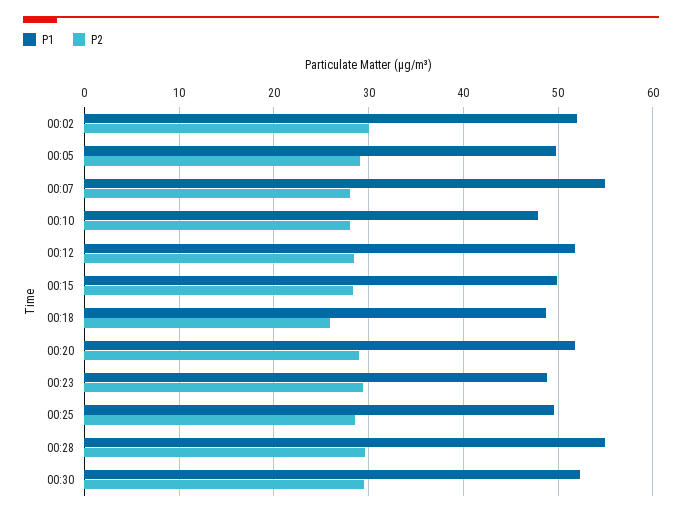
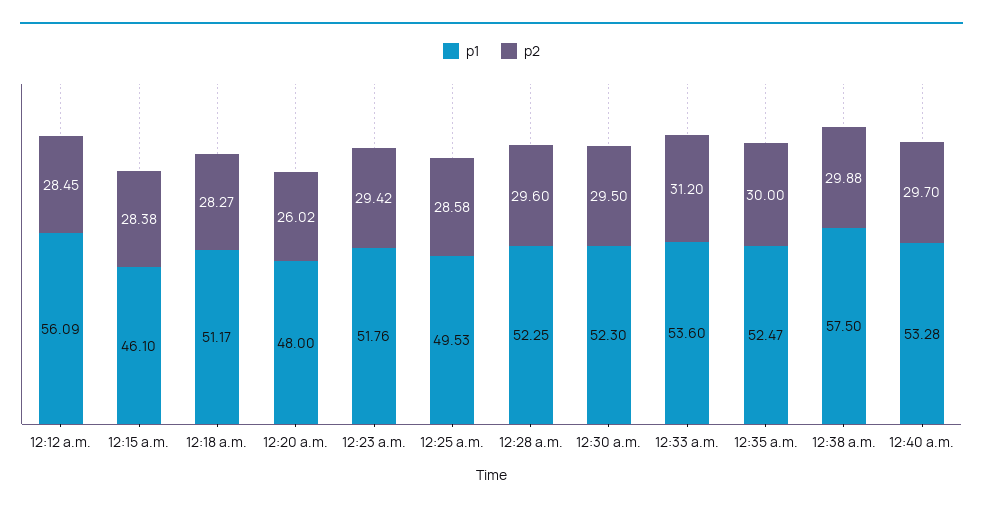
P1, 00:02: 52 -> none
P2, 00:02: 30 -> none
P1, 00:05: 50 -> none
P2, 00:05: 29 -> none
P1, 00:07: 55 -> none
P2, 00:07: 28 -> none
P1, 00:10: 48 -> none
P2, 00:10: 28 -> none
P1, 00:12: 52 -> 56.09
P1, 00:15: 50 -> 46.1
P1, 00:18: 49 -> 51.17
P2, 00:18: 26 -> 28.27
P1, 00:20: 52 -> 48
P2, 00:20: 29 -> 26.02
P1, 00:23: 49 -> 51.76
P1, 00:28: 55 -> 52.25
P1, 12:33 a.m.: none -> 53.6
P2, 12:33 a.m.: none -> 31.2
P1, 12:35 a.m.: none -> 52.47
P2, 12:35 a.m.: none -> 30
P1, 12:38 a.m.: none -> 57.5
P2, 12:38 a.m.: none -> 29.88
P1, 12:40 a.m.: none -> 53.28
P2, 12:40 a.m.: none -> 29.7

